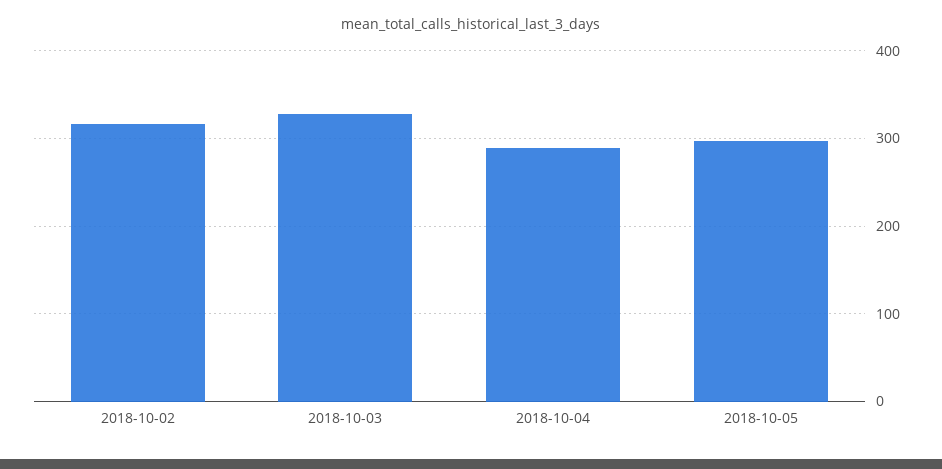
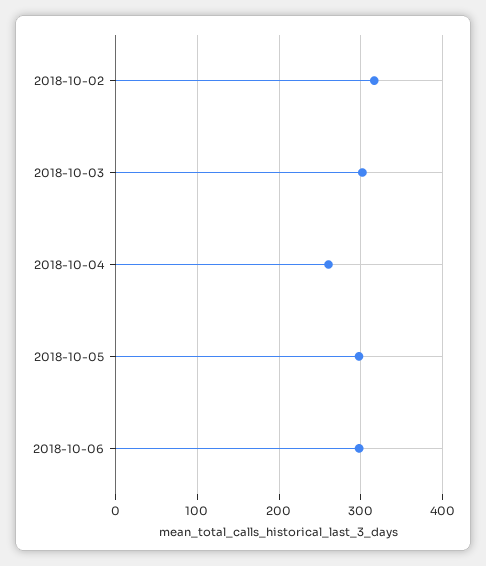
2018-10-03: 330 -> 300
2018-10-04: 290 -> 260
2018-10-06: none -> 300

